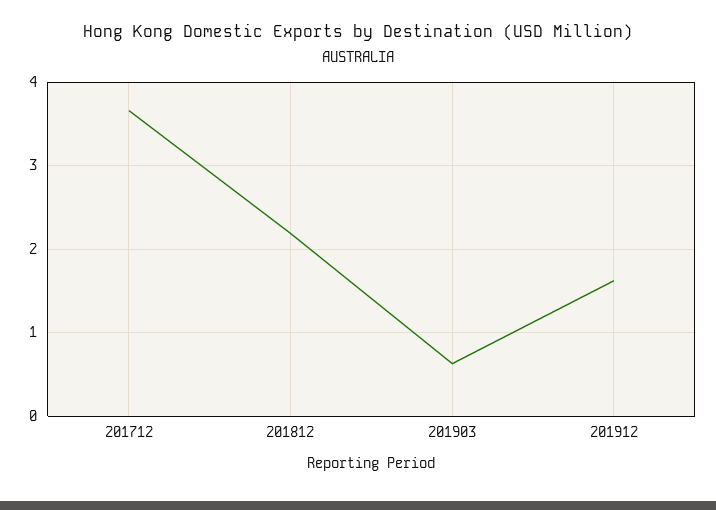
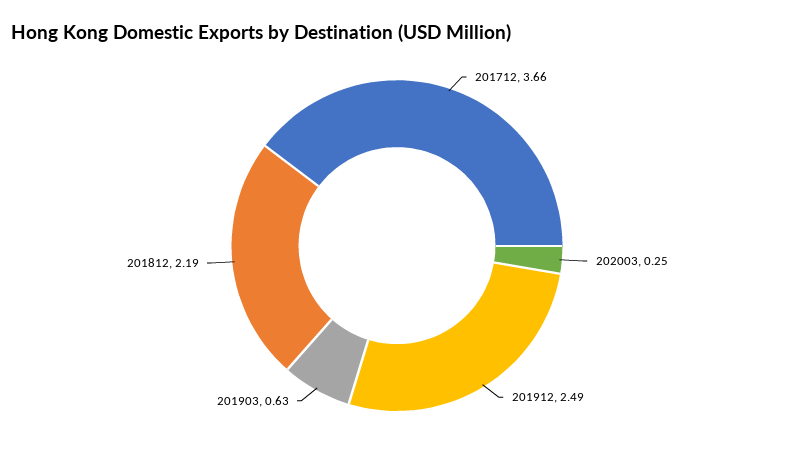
201912: 1.6 -> 2.49
202003: none -> 0.25

